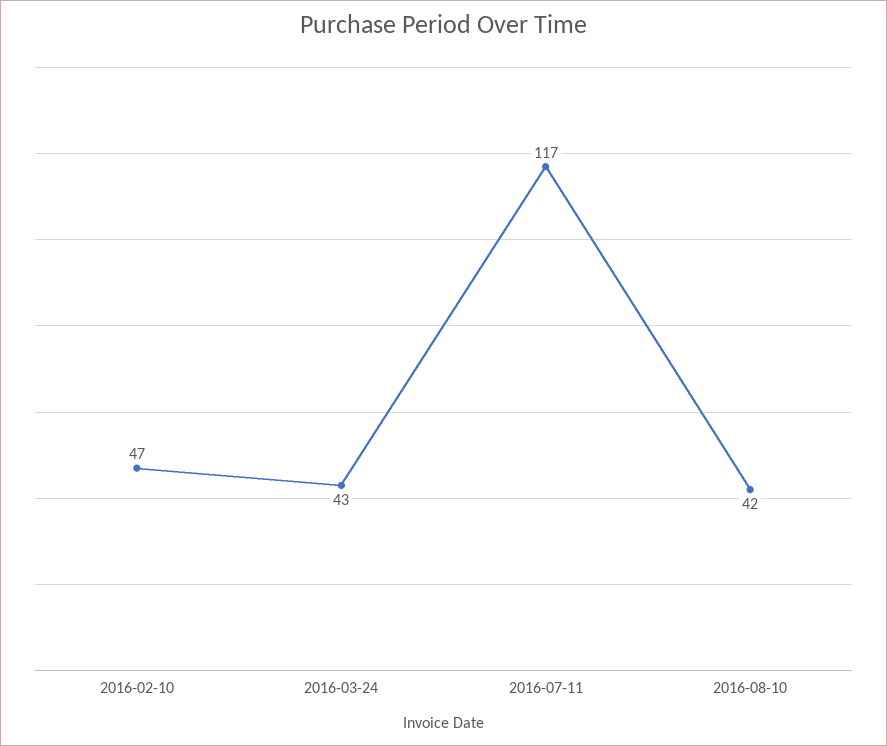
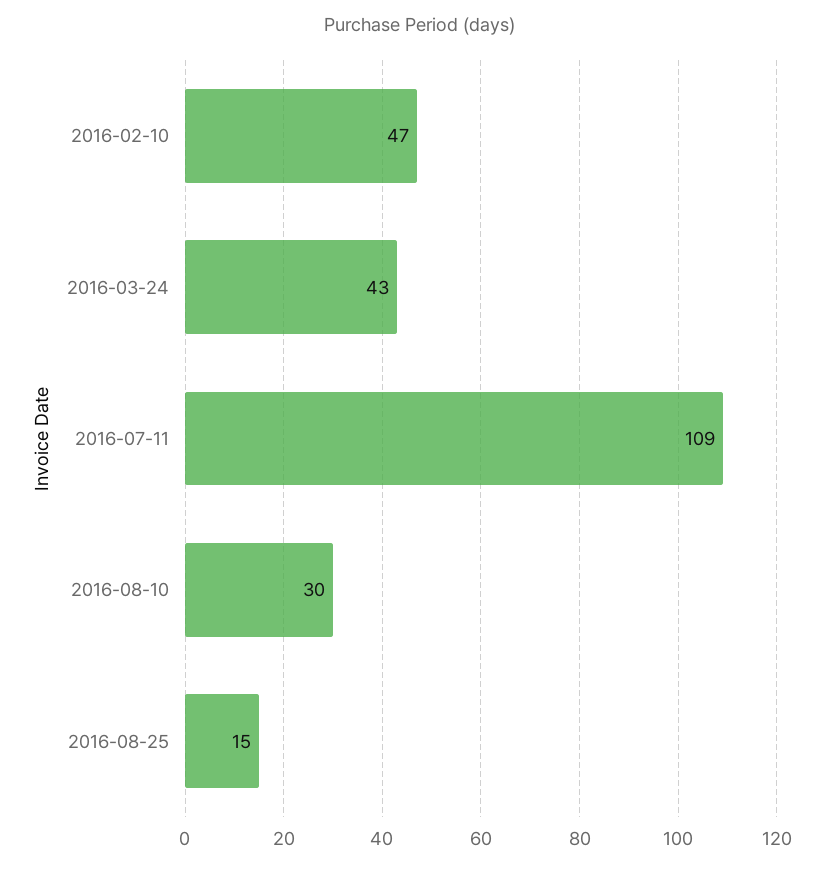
2016-07-11: 117 -> 109
2016-08-10: 42 -> 30
2016-08-25: none -> 15

